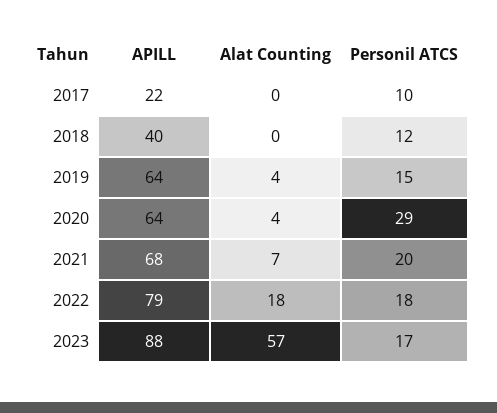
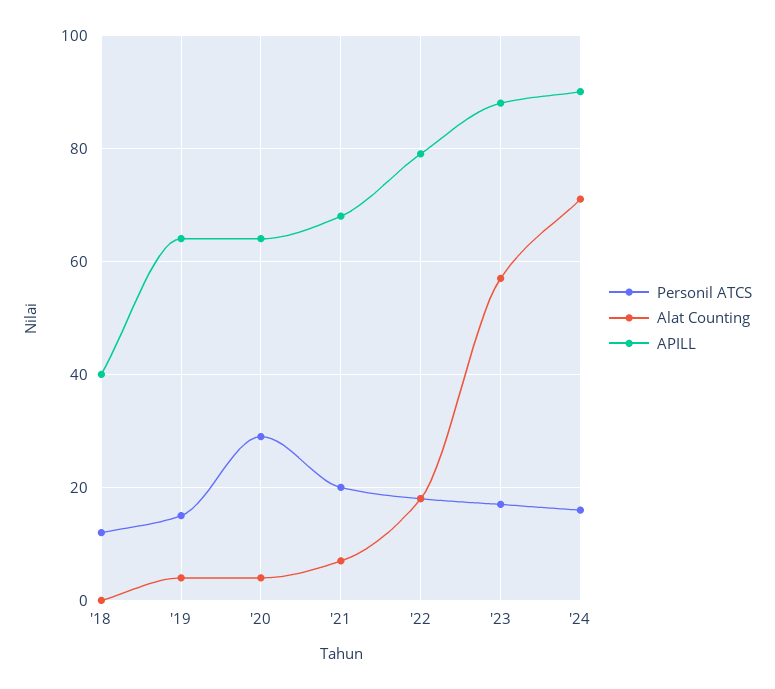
APILL, 2017: 22 -> none
Alat Counting, 2017: 0 -> none
Personil ATCS, 2017: 10 -> none
Personil ATCS, '24: none -> 15
Alat Counting, '24: none -> 70
APILL, '24: none -> 90

